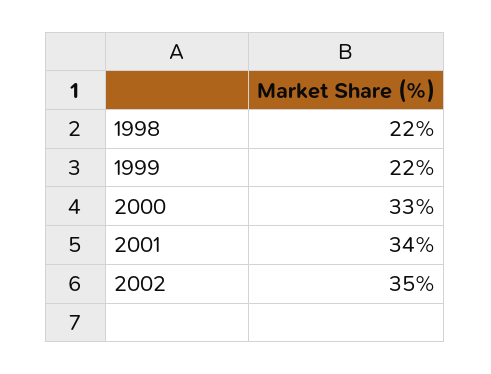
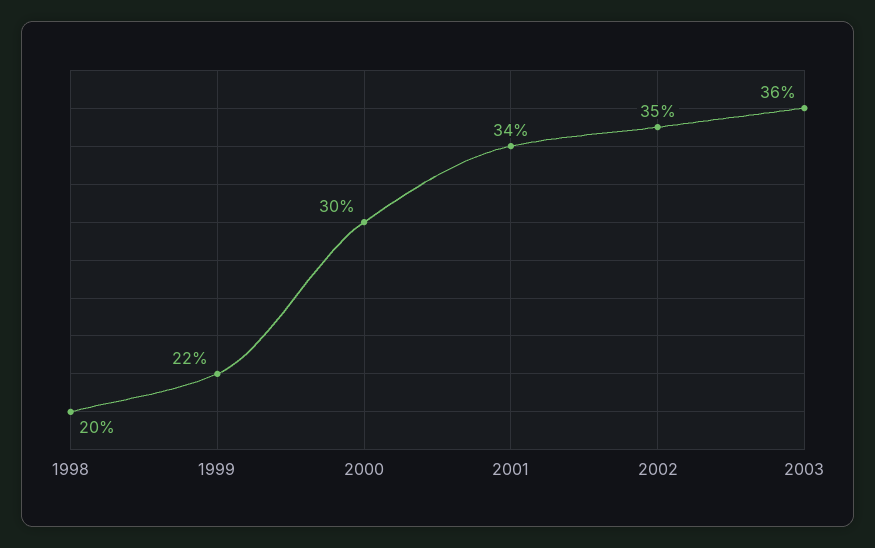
1998: 22 -> 20
2000: 33 -> 30
2003: none -> 36

